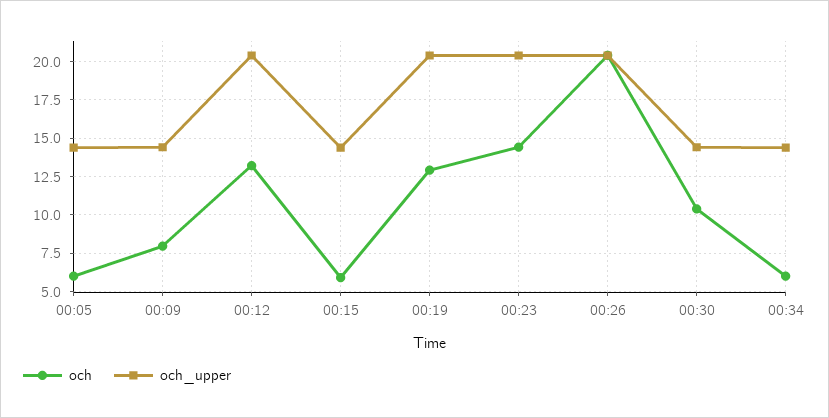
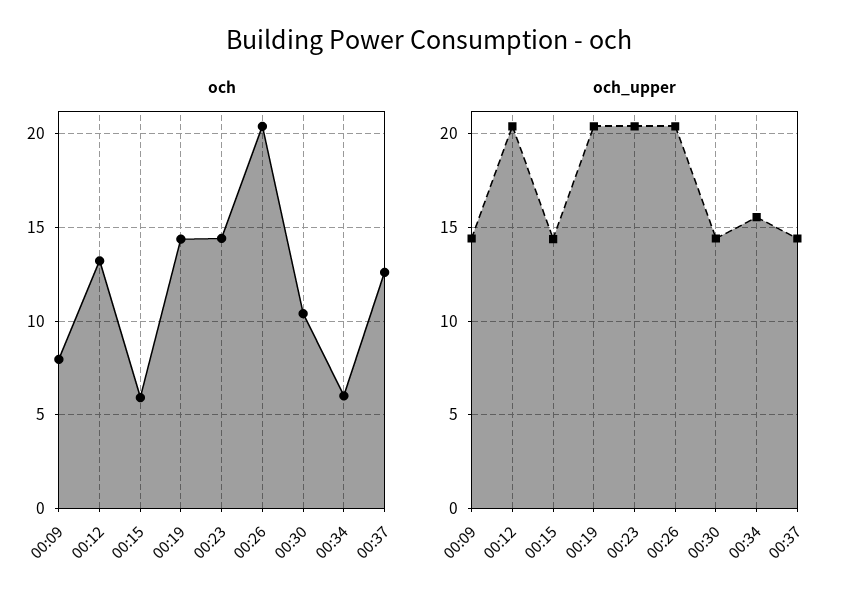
och, 00:05: 6 -> none
och_upper, 00:05: 14.5 -> none
och, 00:19: 13 -> 14.5
och_upper, 00:34: 14.5 -> 15.5
och, 00:37: none -> 12.5
och_upper, 00:37: none -> 14.5

